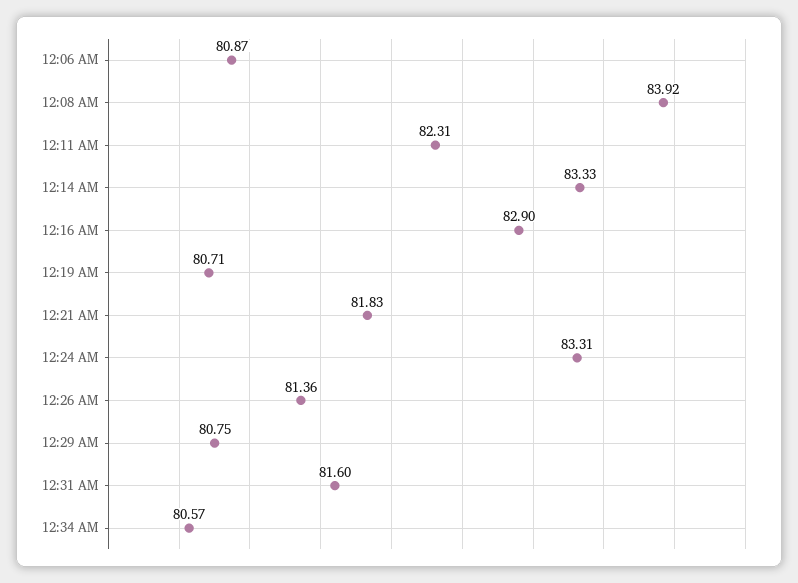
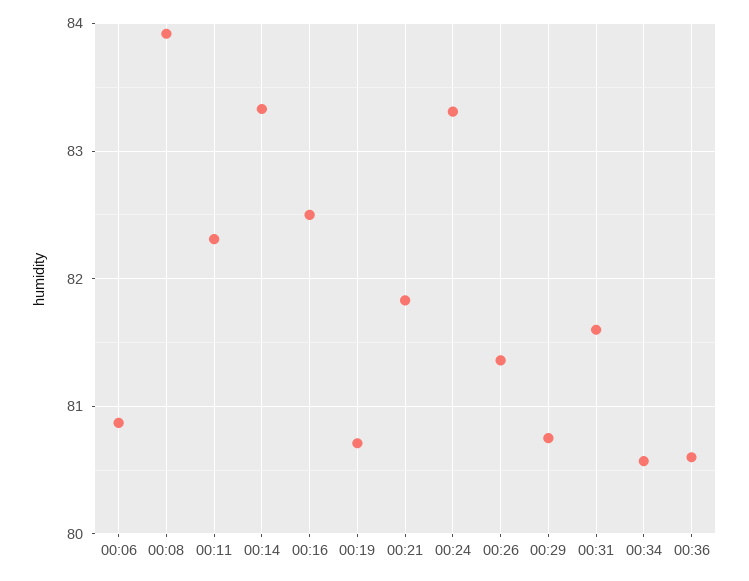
12:16 AM: 82.9 -> 82.5
00:36: none -> 80.6

